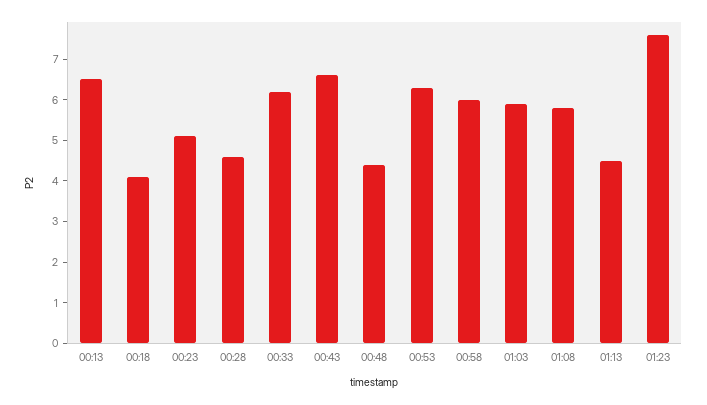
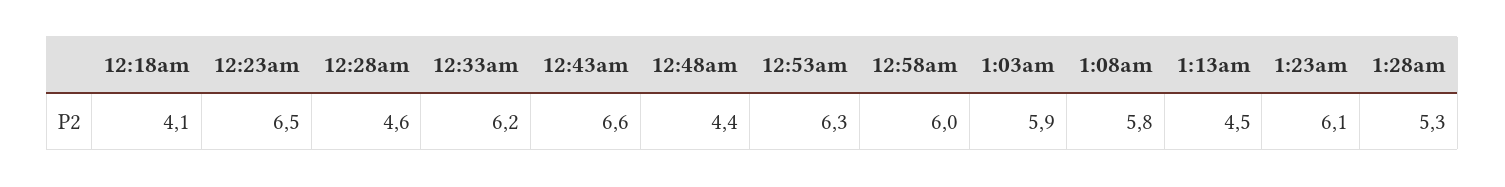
00:13: 6.5 -> none
00:23: 5 -> 6.5
01:23: 7.5 -> 6.1
1:28am: none -> 5.3

